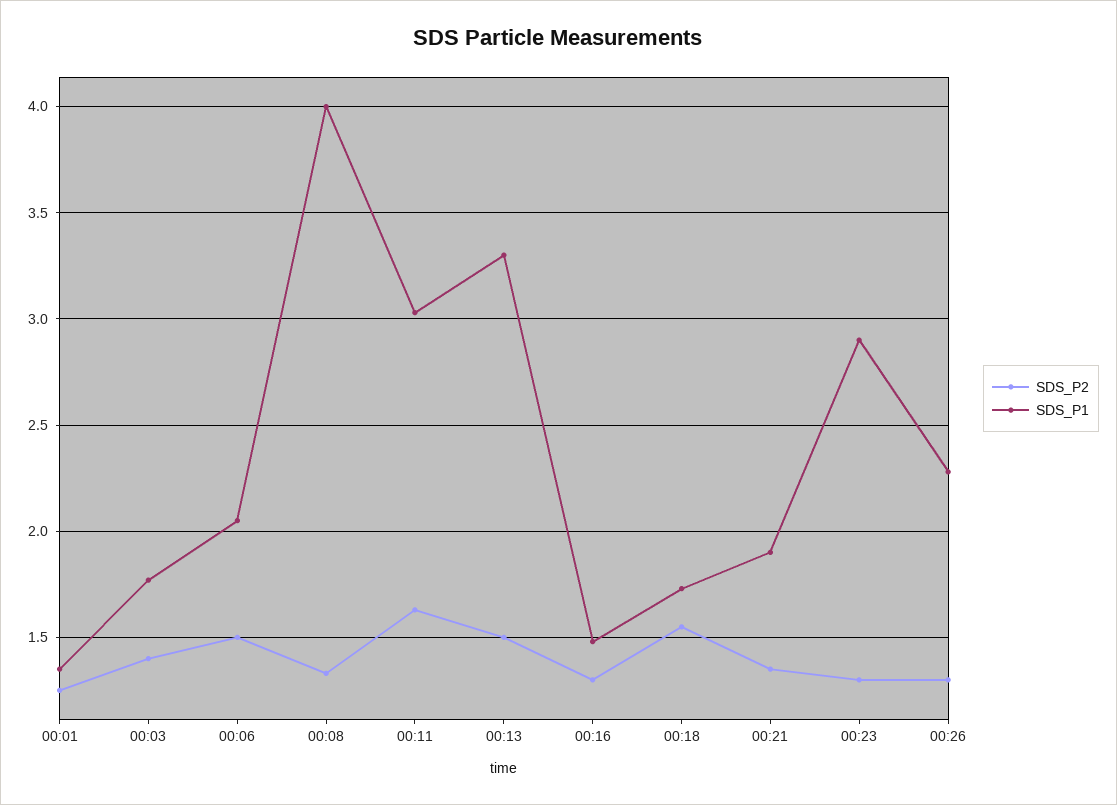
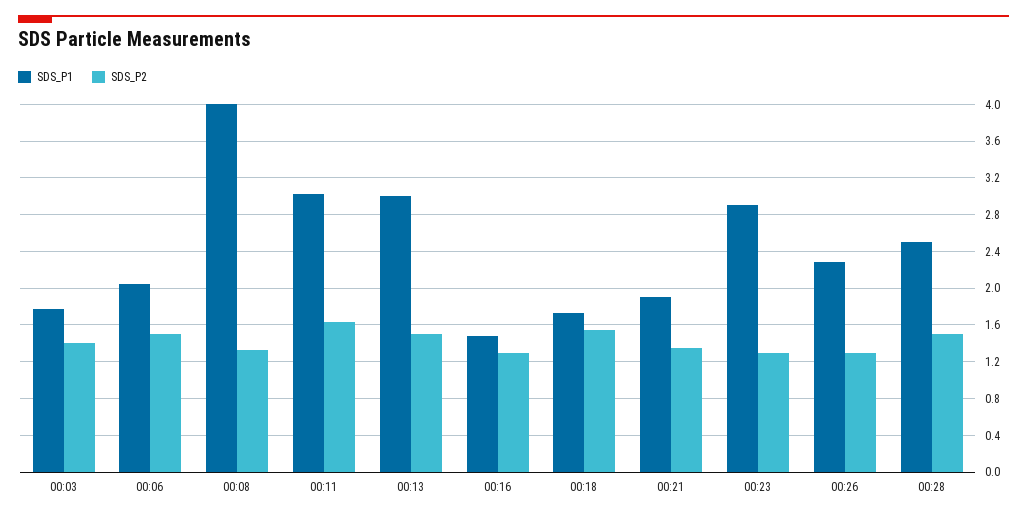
SDS_P2, 00:01: 1.25 -> none
SDS_P1, 00:01: 1.35 -> none
SDS_P1, 00:13: 3.3 -> 3
SDS_P1, 00:28: none -> 2.5
SDS_P2, 00:28: none -> 1.5

